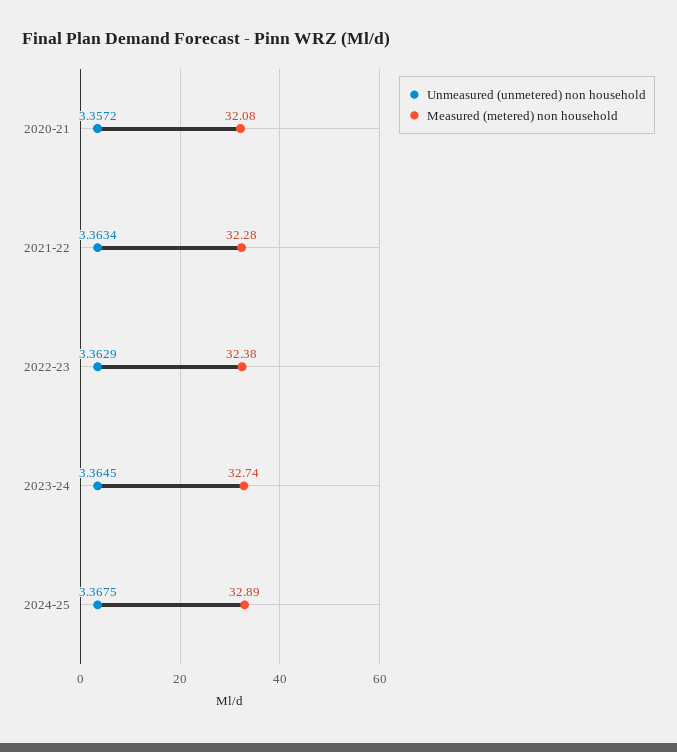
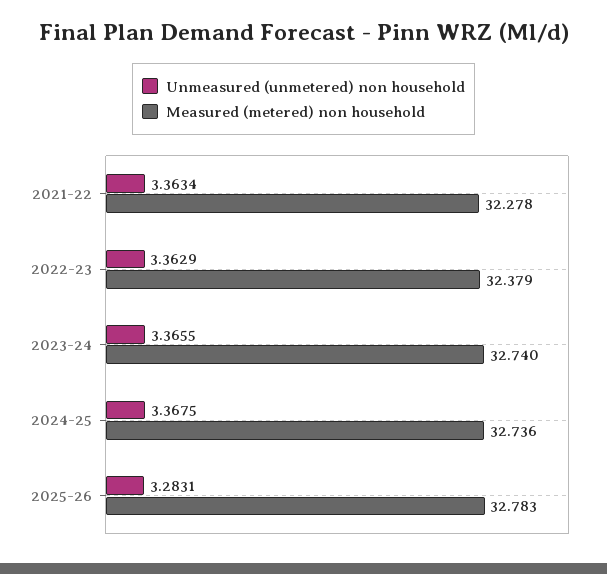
Unmeasured (unmetered) non household, 2020-21: 3.3572 -> none
Measured (metered) non household, 2020-21: 32.08 -> none
Unmeasured (unmetered) non household, 2023-24: 3.3645 -> 3.3655
Measured (metered) non household, 2024-25: 32.89 -> 32.736
Unmeasured (unmetered) non household, 2025-26: none -> 3.2831
Measured (metered) non household, 2025-26: none -> 32.783

